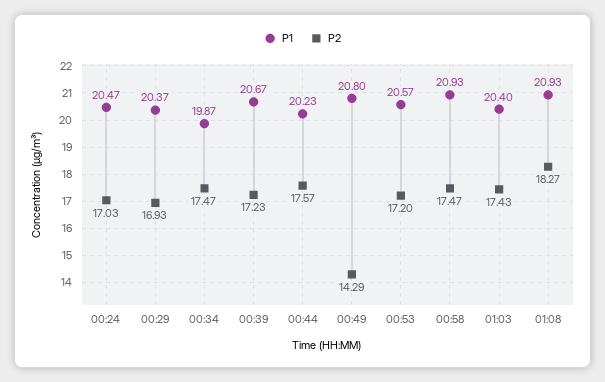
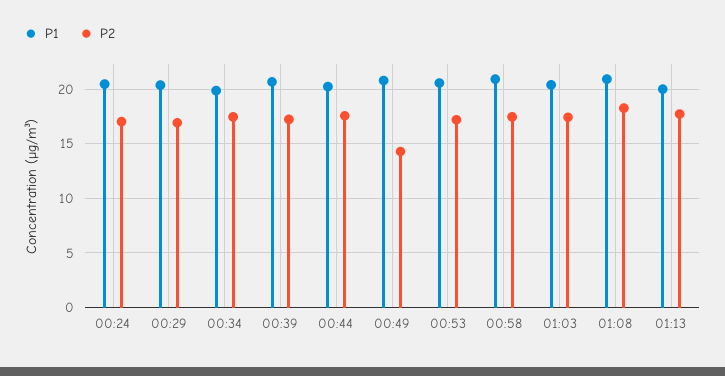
P1, 01:13: none -> 20
P2, 01:13: none -> 18

